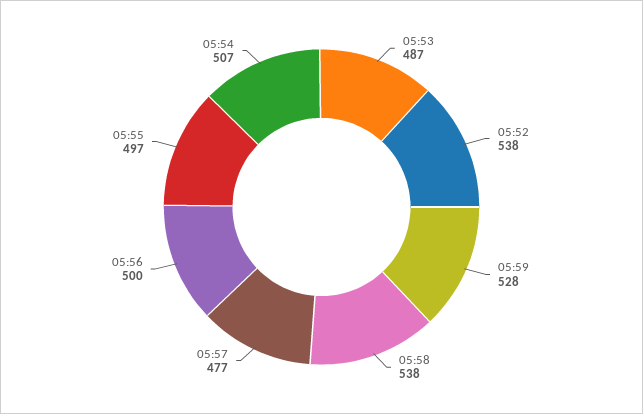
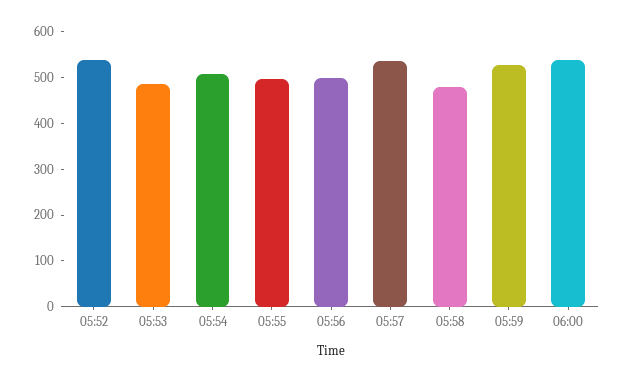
05:58: 538 -> 480
05:57: 477 -> 540
06:00: none -> 540

